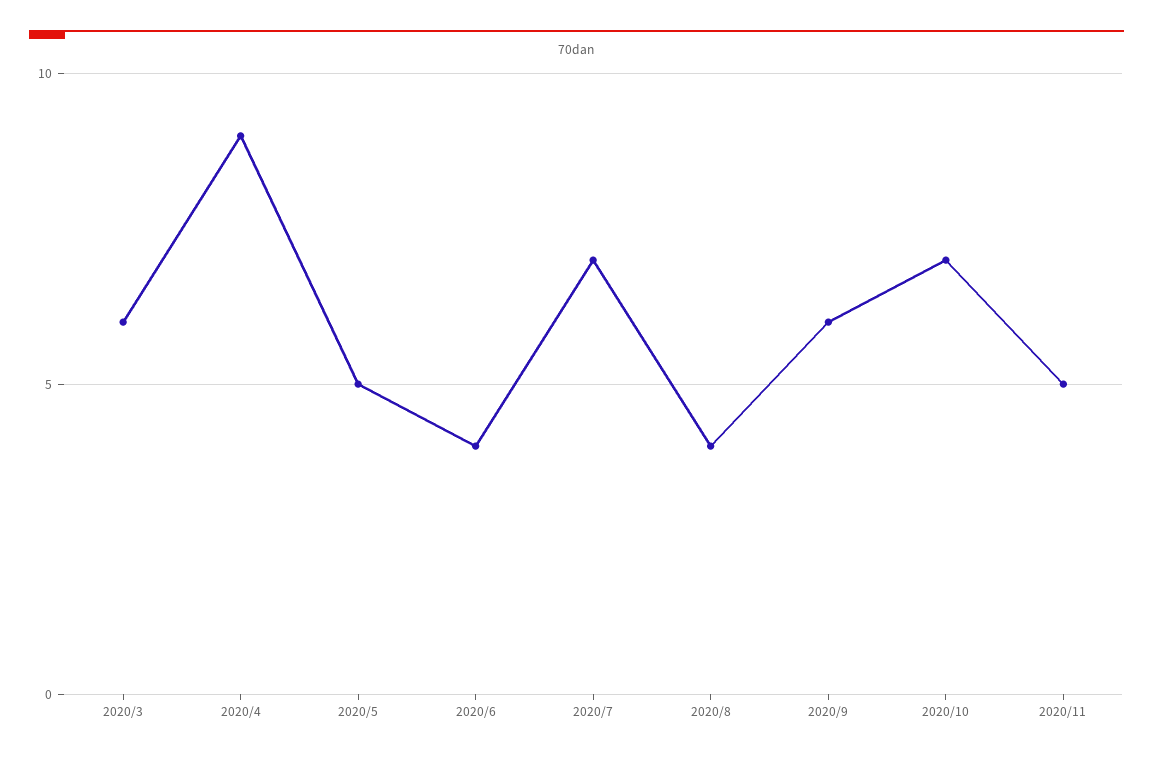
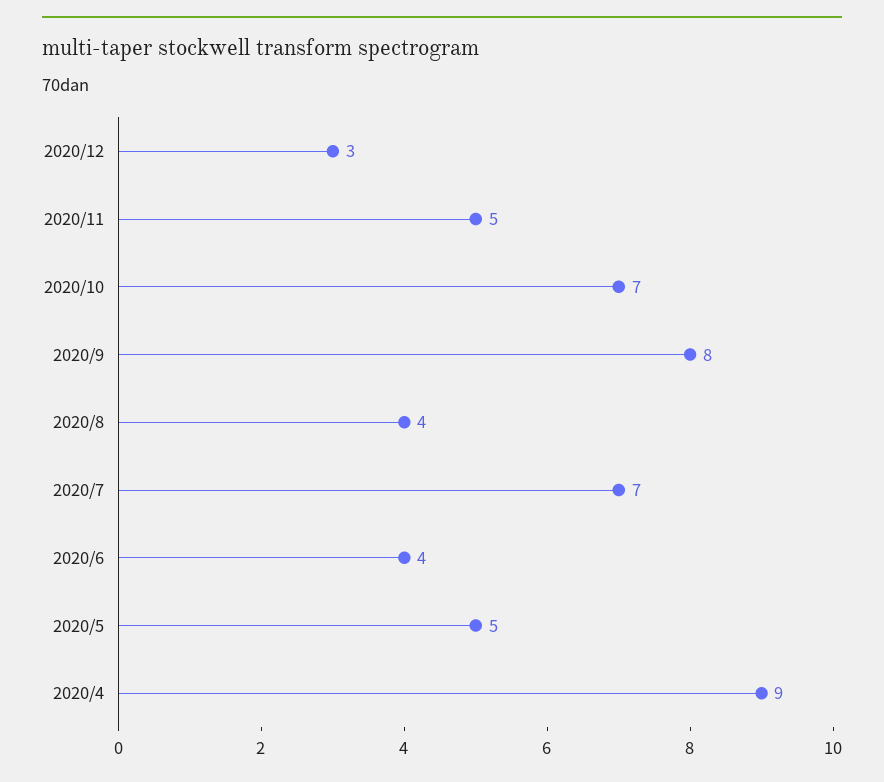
2020/3: 6 -> none
2020/9: 6 -> 8
2020/12: none -> 3

